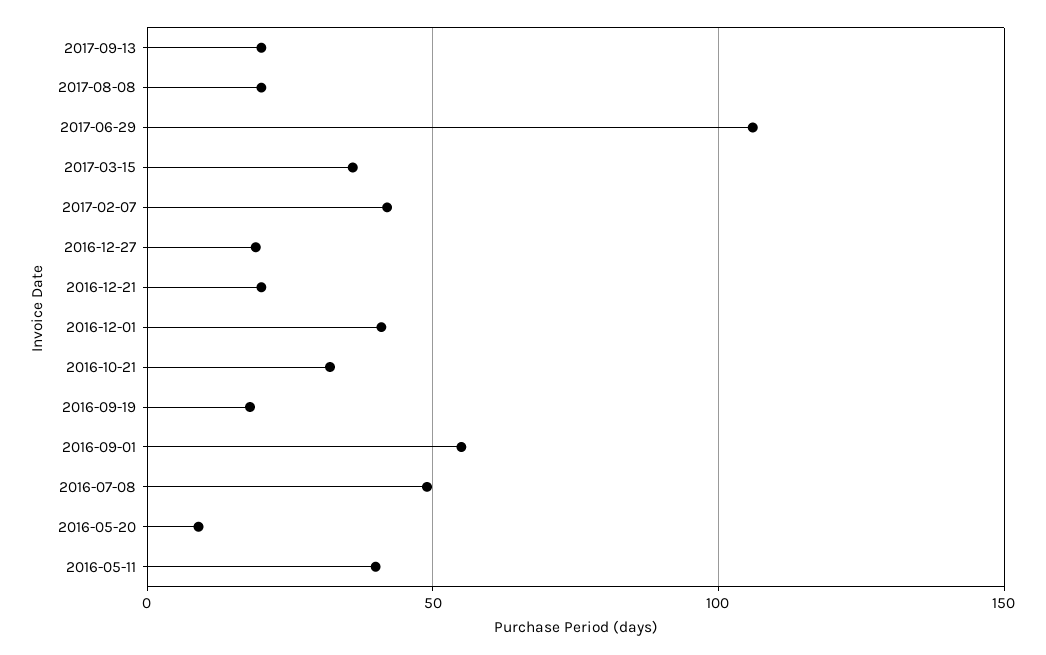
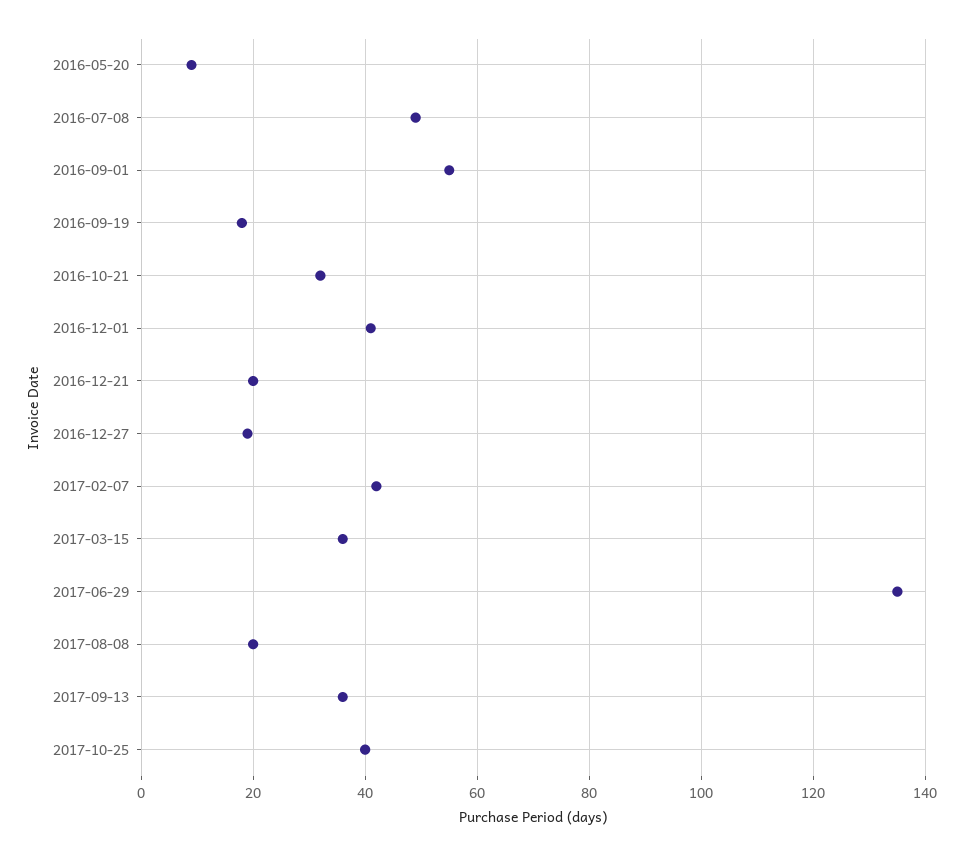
2017-09-13: 20 -> 35
2017-06-29: 105 -> 135
2016-05-11: 40 -> none
2017-10-25: none -> 40

